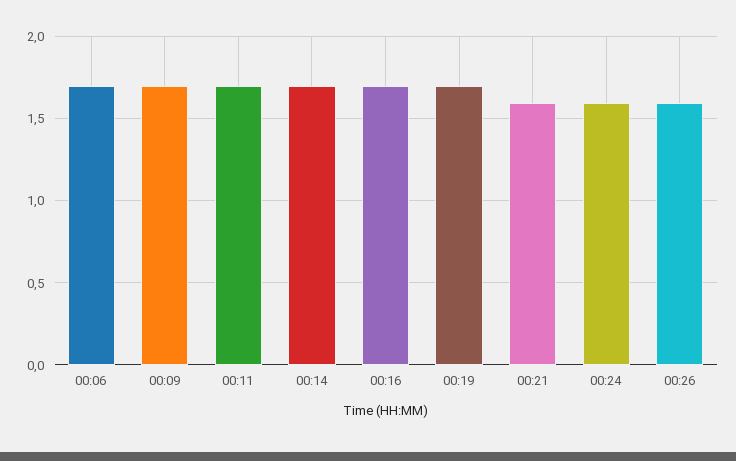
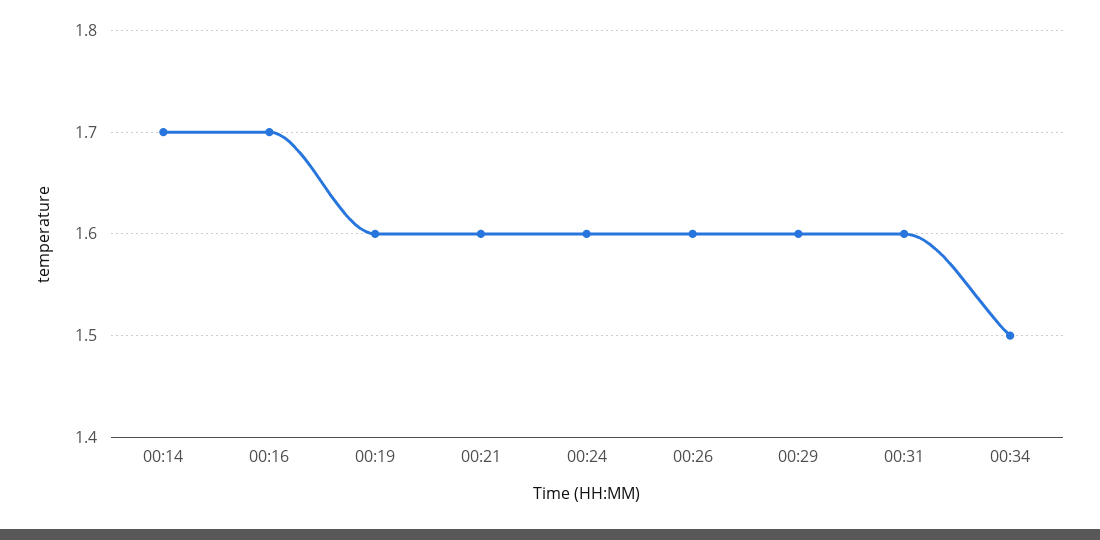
00:06: 1.7 -> none
00:09: 1.7 -> none
00:11: 1.7 -> none
00:19: 1.7 -> 1.6
00:29: none -> 1.6
00:31: none -> 1.6
00:34: none -> 1.5

